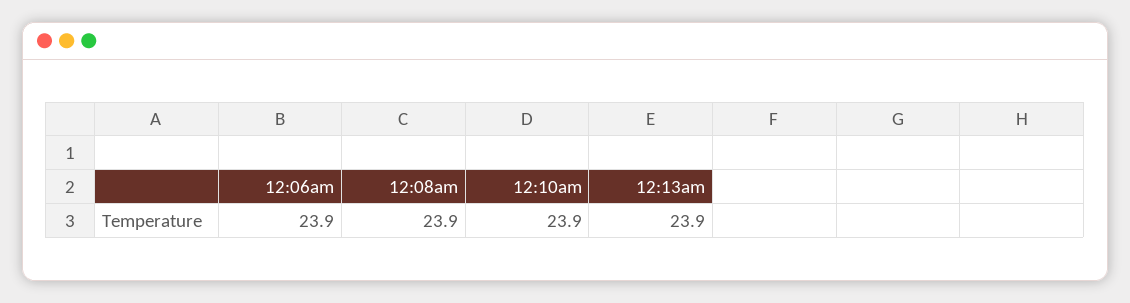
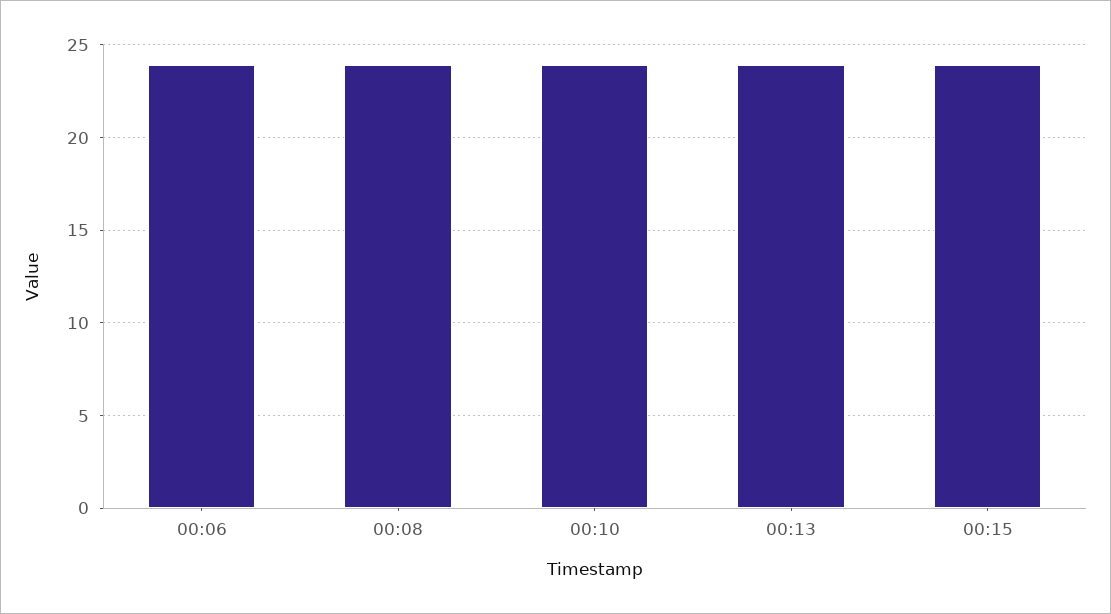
00:15: none -> 24

